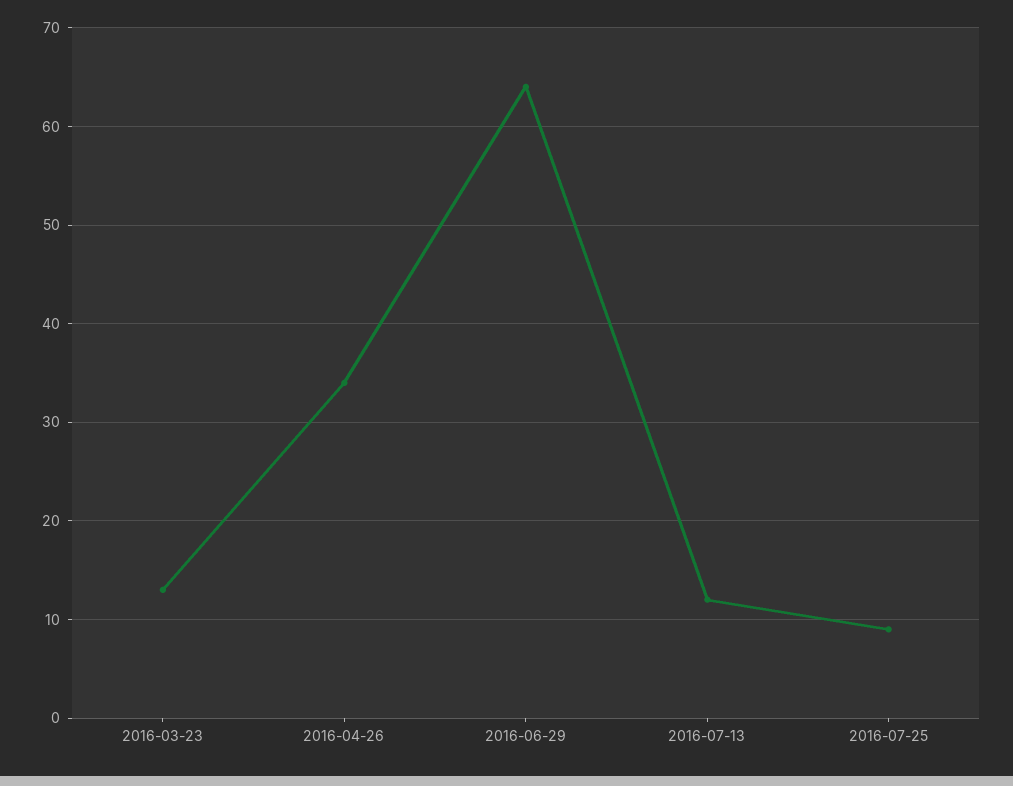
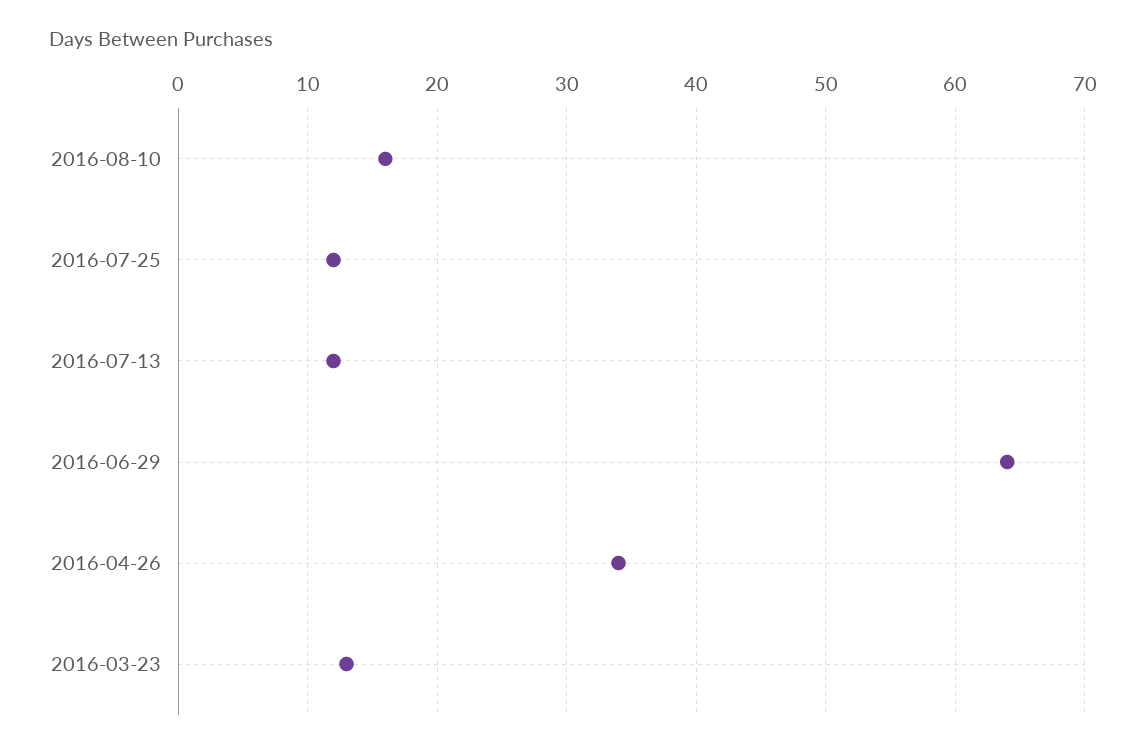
2016-07-25: 9 -> 12
2016-08-10: none -> 16

